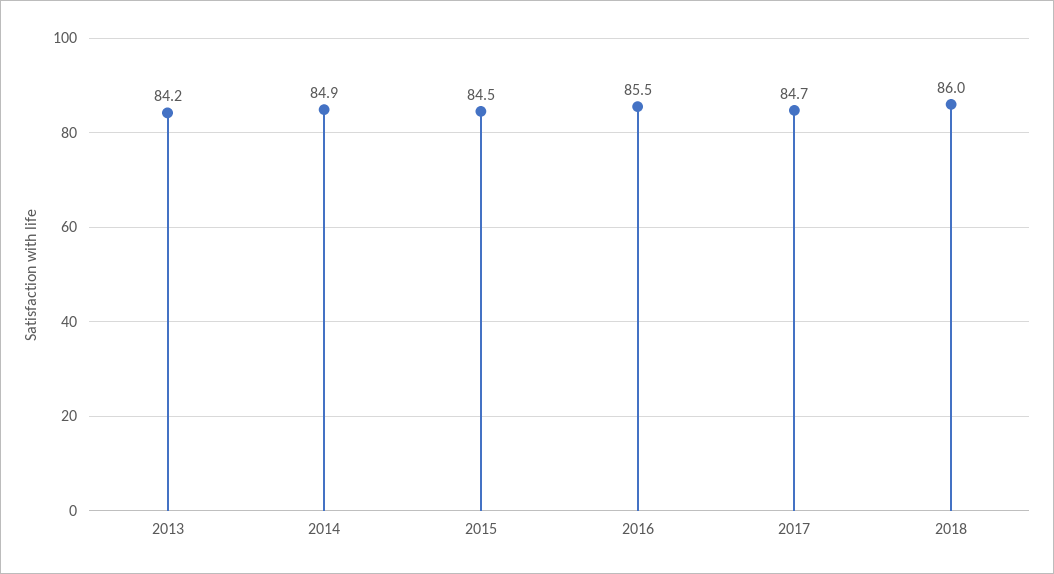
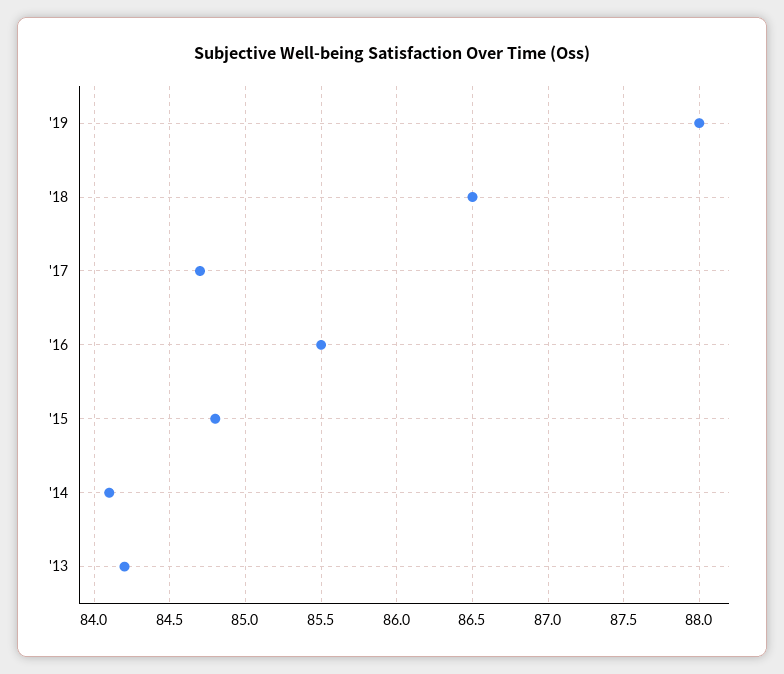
2014: 84.9 -> 84.1
2015: 84.5 -> 84.8
2018: 86 -> 86.5
'19: none -> 88

